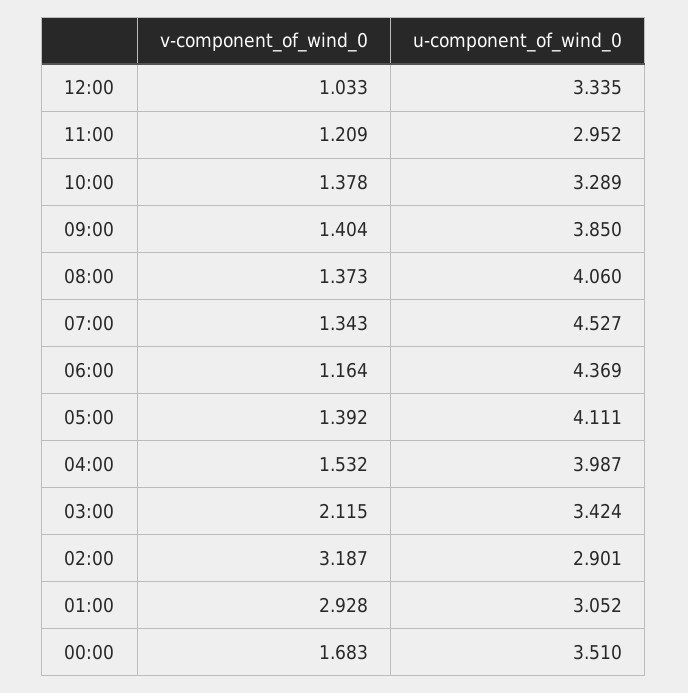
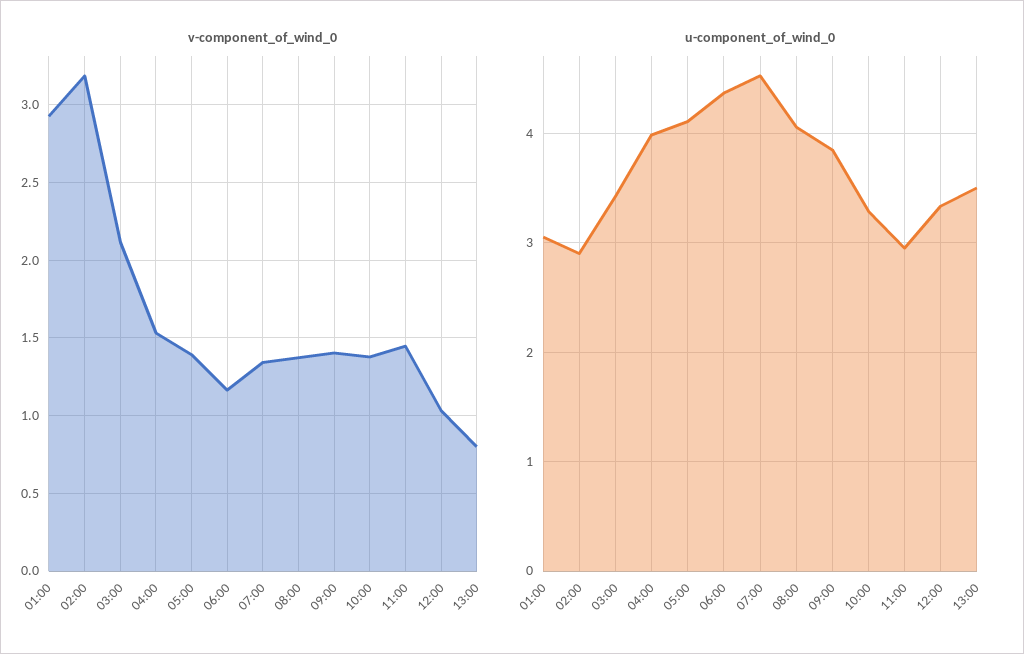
v-component_of_wind_0, 11:00: 1.209 -> 1.45
v-component_of_wind_0, 00:00: 1.683 -> none
u-component_of_wind_0, 00:00: 3.51 -> none
v-component_of_wind_0, 13:00: none -> 0.8
u-component_of_wind_0, 13:00: none -> 3.5

